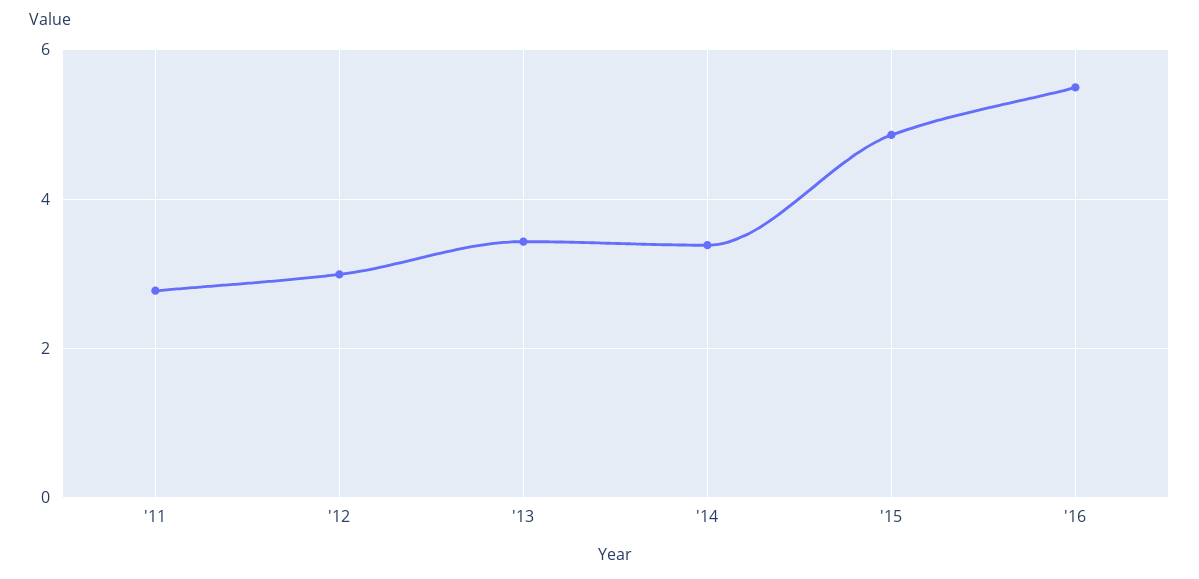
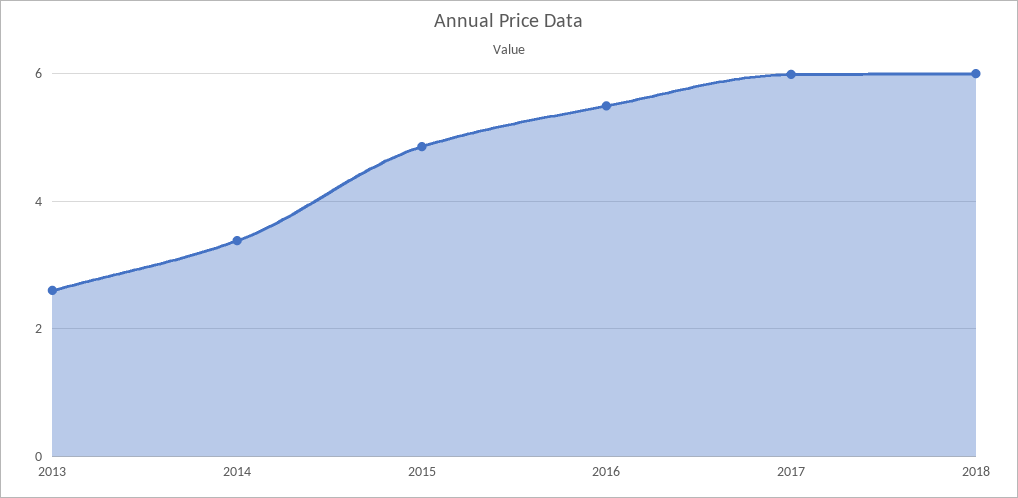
'11: 2.8 -> none
'12: 3 -> none
'13: 3.4 -> 2.6
2017: none -> 6
2018: none -> 6

